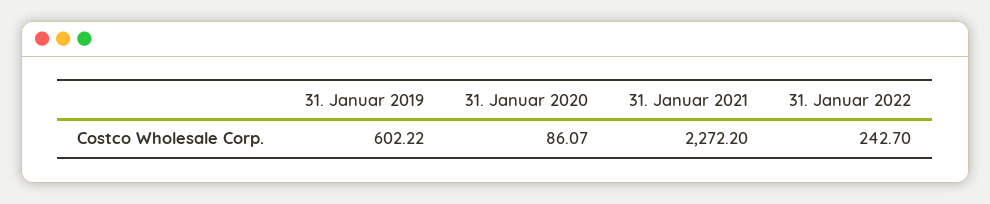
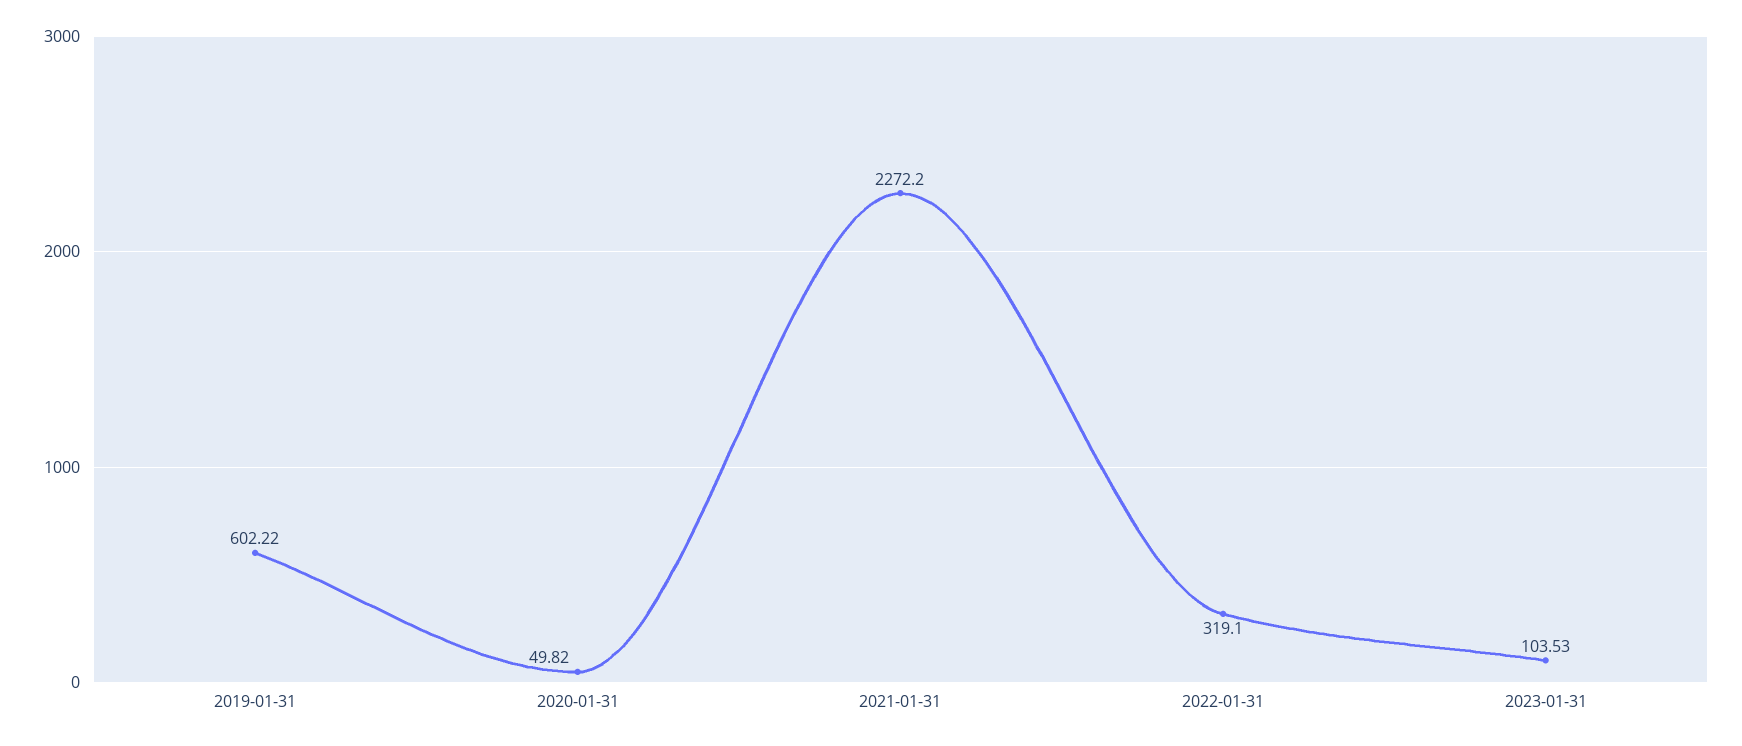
31. Januar 2020: 86.07 -> 49.82
31. Januar 2022: 242.7 -> 319.1
2023-01-31: none -> 103.53

